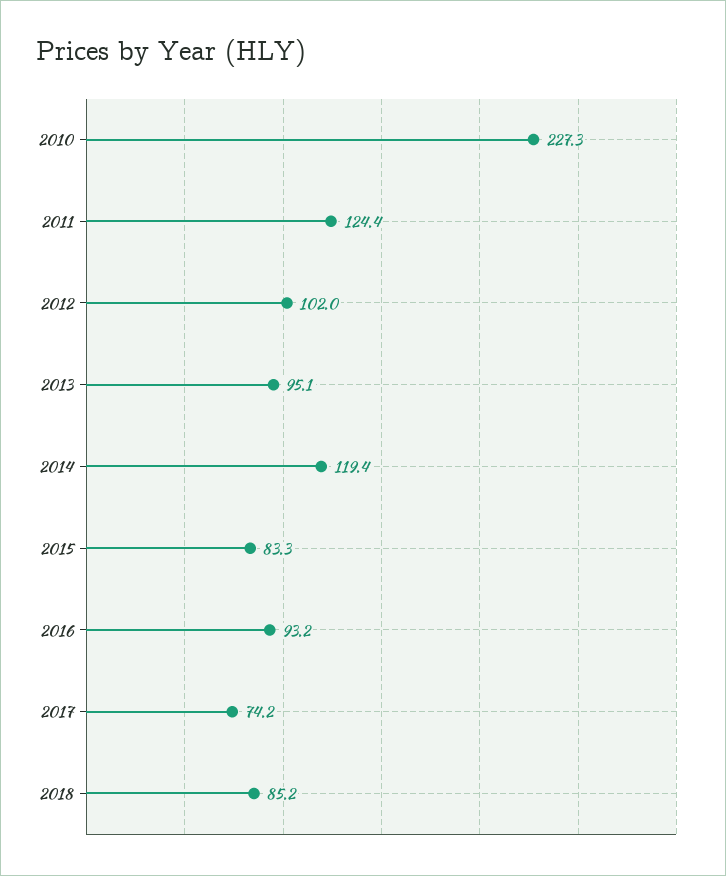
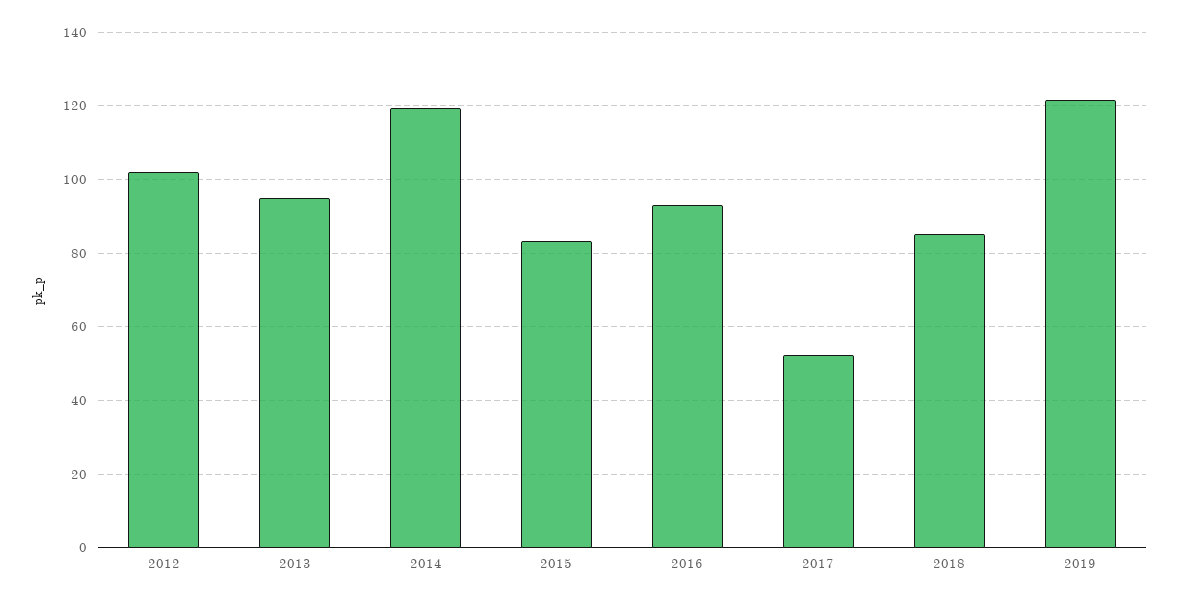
2010: 227.3 -> none
2011: 124.4 -> none
2017: 74.2 -> 52
2019: none -> 122

